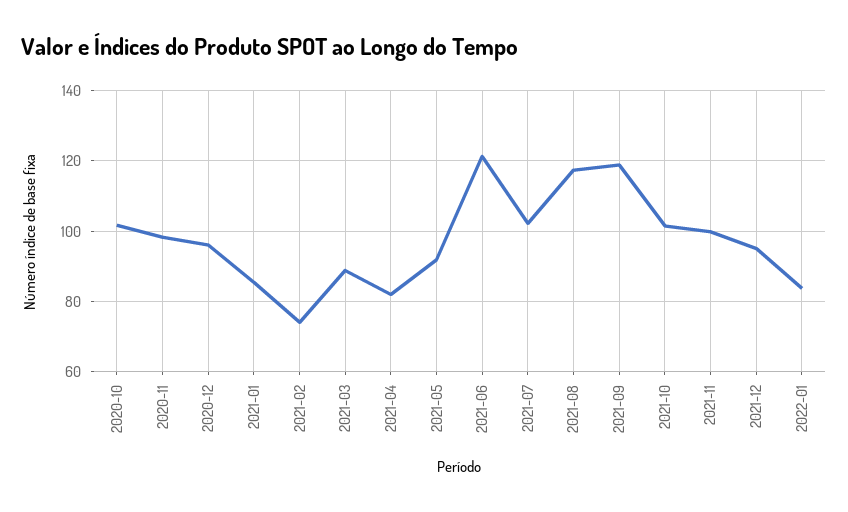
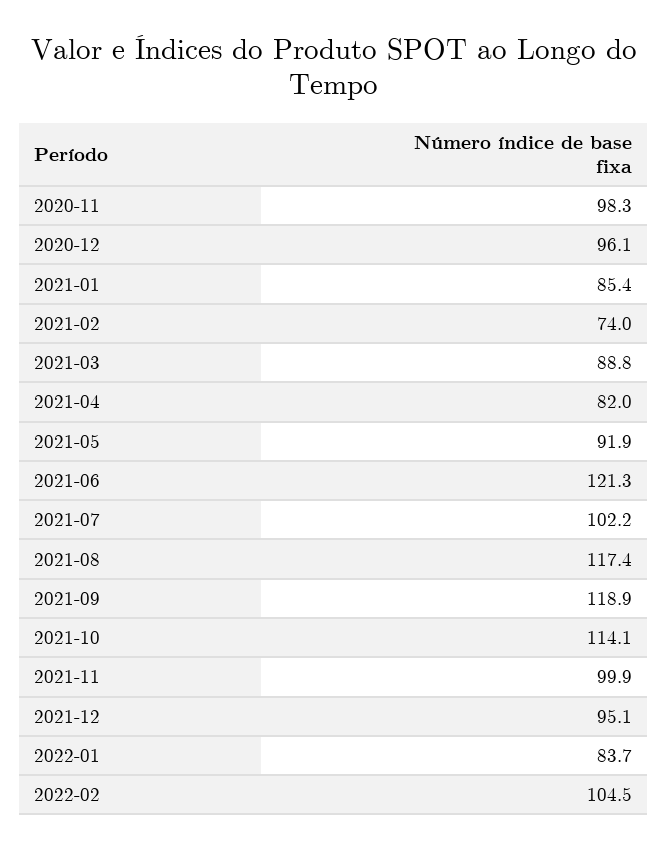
2020-10: 102 -> none
2021-10: 102 -> 114.1
2022-02: none -> 104.5

